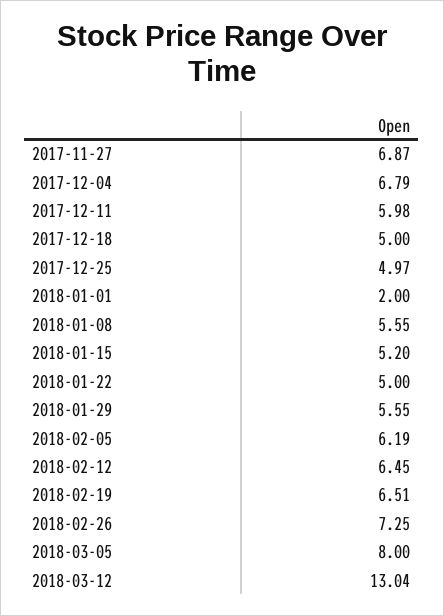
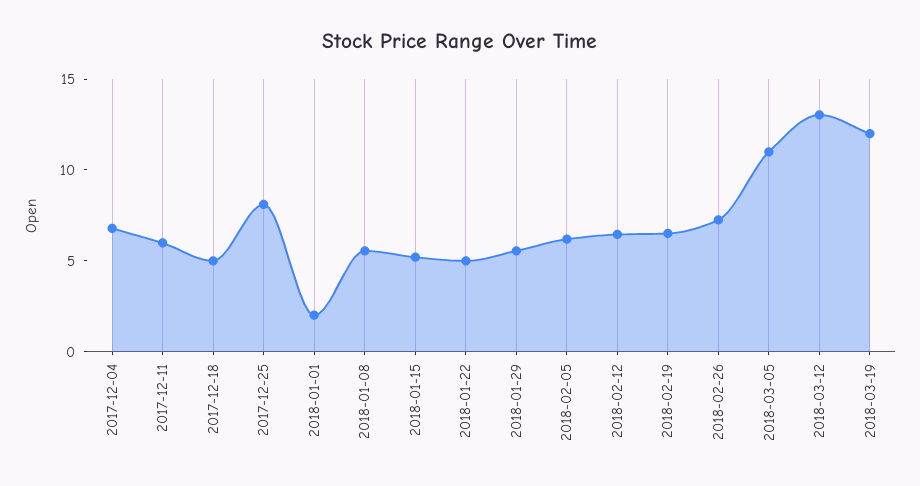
2017-11-27: 6.87 -> none
2017-12-25: 4.97 -> 8
2018-03-05: 8 -> 11
2018-03-19: none -> 12

